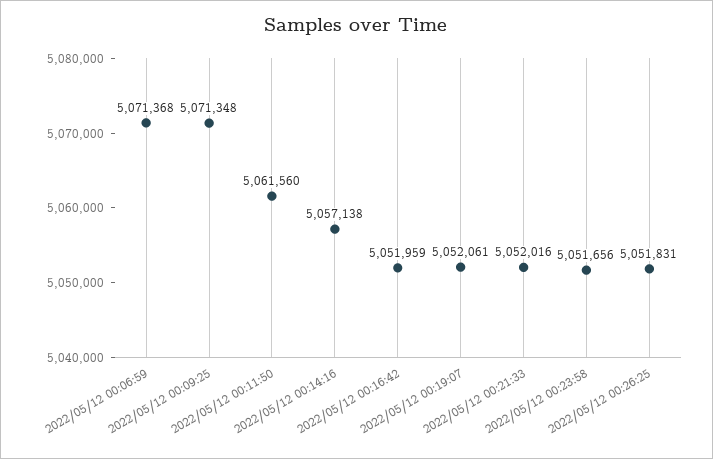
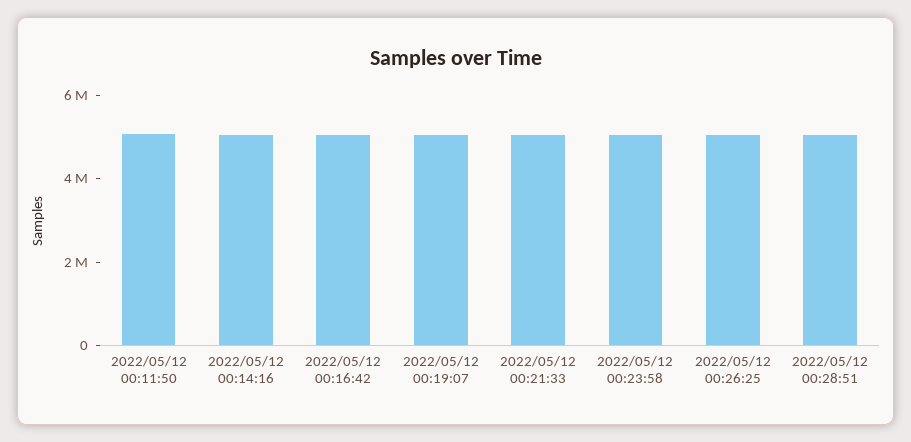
2022/05/12 00:06:59: 5071368 -> none
2022/05/12 00:09:25: 5071348 -> none
2022/05/12 00:28:51: none -> 5000000

